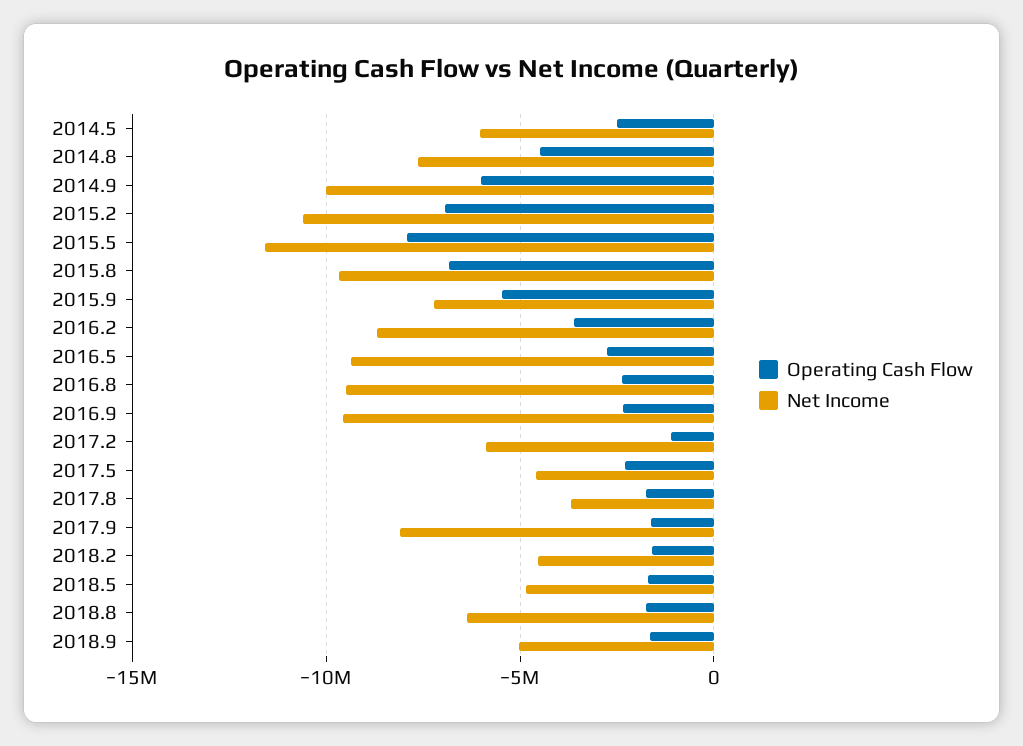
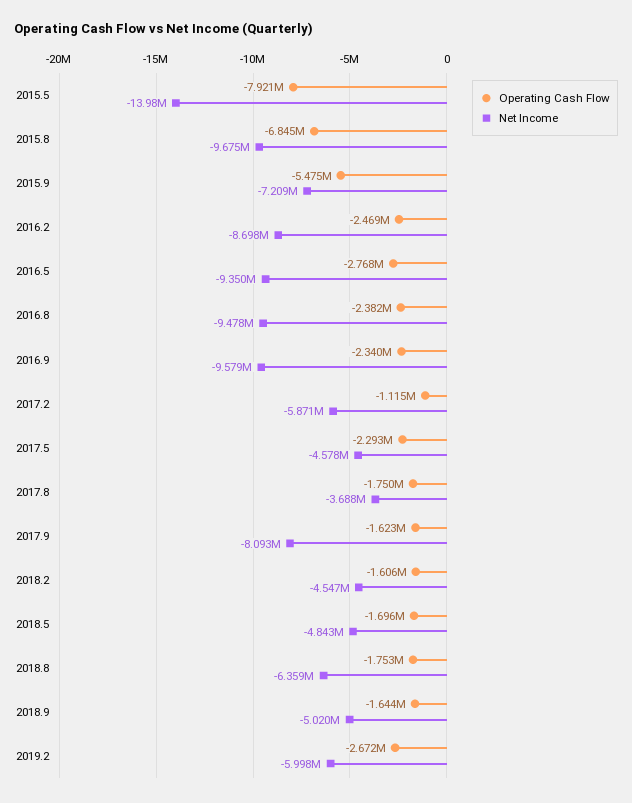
Operating Cash Flow, 2014.5: -2500000 -> none
Net Income, 2014.5: -6000000 -> none
Operating Cash Flow, 2014.8: -4500000 -> none
Net Income, 2014.8: -7500000 -> none
Operating Cash Flow, 2014.9: -6000000 -> none
Net Income, 2014.9: -10000000 -> none
Operating Cash Flow, 2015.2: -7000000 -> none
Net Income, 2015.2: -10500000 -> none
Net Income, 2015.5: -11500000 -> -13980000
Operating Cash Flow, 2016.2: -3500000 -> -2469000
Operating Cash Flow, 2019.2: none -> -2672000
Net Income, 2019.2: none -> -5998000

